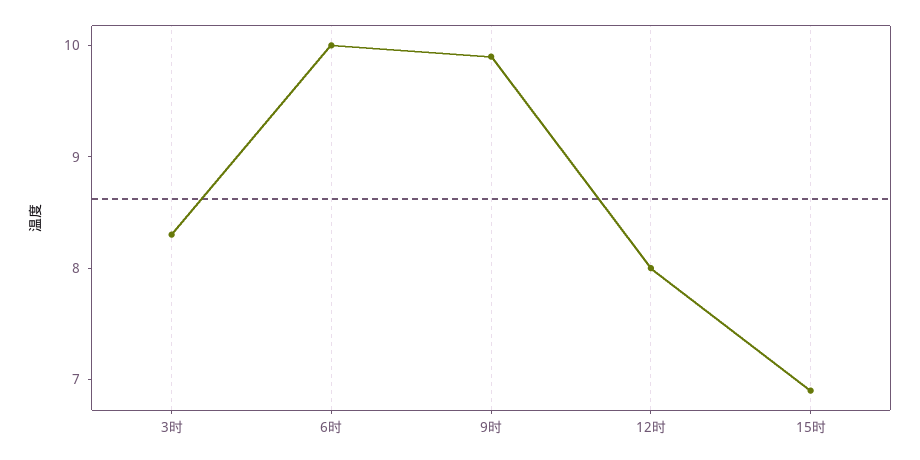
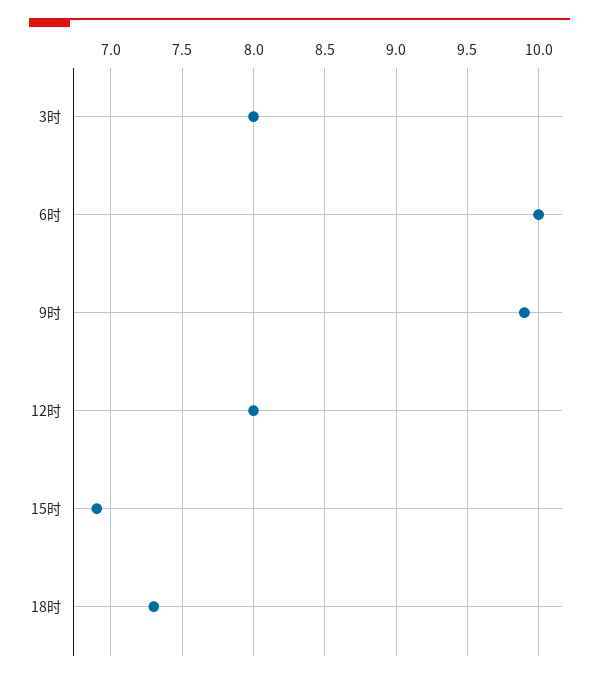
3时: 8.3 -> 8
18时: none -> 7.3

